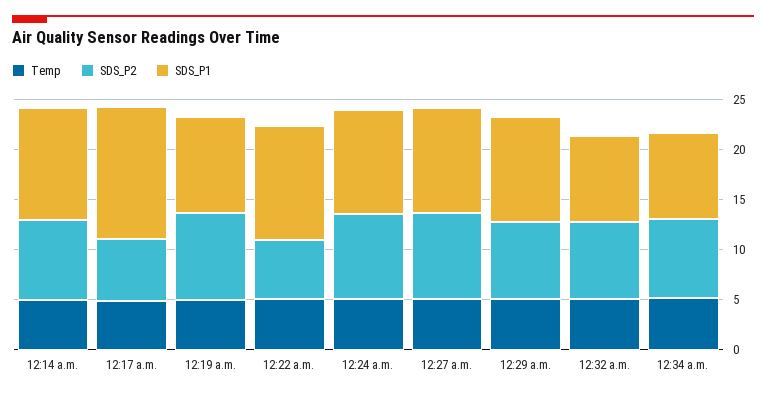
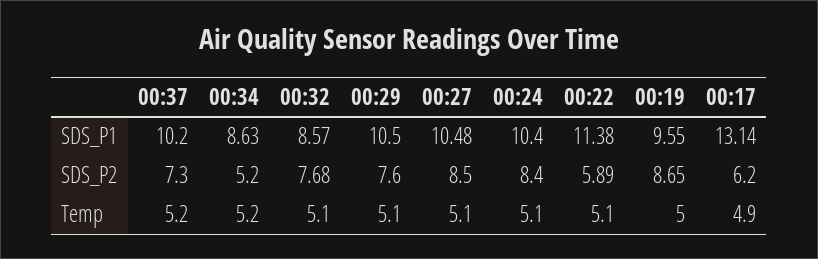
Temp, 12:14 a.m.: 5 -> none
SDS_P2, 12:14 a.m.: 8 -> none
SDS_P1, 12:14 a.m.: 11 -> none
SDS_P2, 12:34 a.m.: 8 -> 5.2
SDS_P1, 00:37: none -> 10.2
SDS_P2, 00:37: none -> 7.3
Temp, 00:37: none -> 5.2

